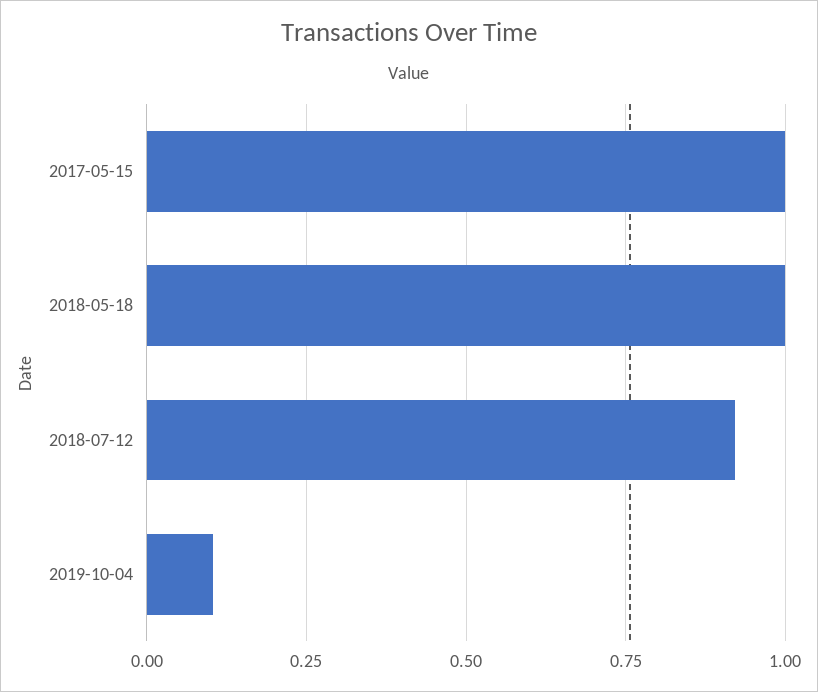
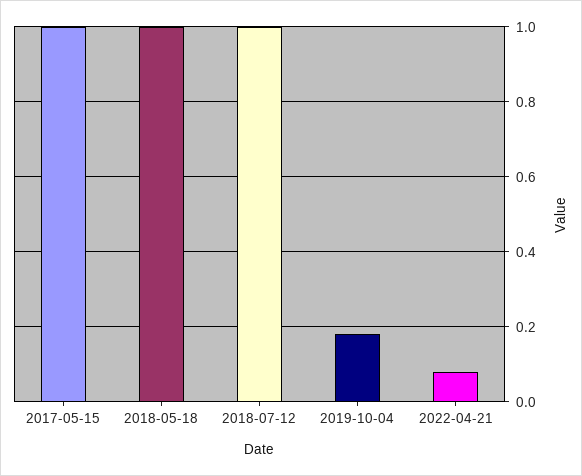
2018-07-12: 0.925 -> 1
2019-10-04: 0.1 -> 0.18
2022-04-21: none -> 0.08

